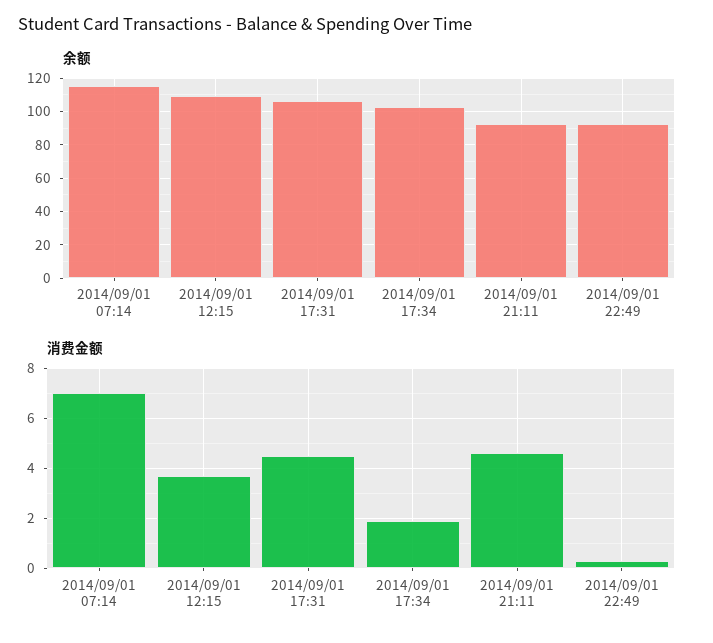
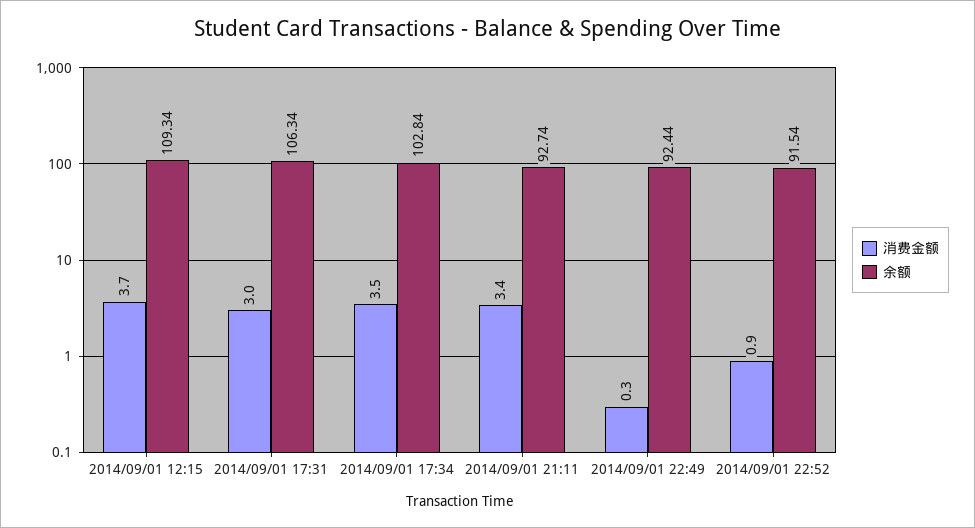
余额, 2014/09/01 07:14: 115 -> none
消费金额, 2014/09/01 07:14: 7 -> none
消费金额, 2014/09/01 17:31: 4.5 -> 3
消费金额, 2014/09/01 17:34: 2 -> 3.5
消费金额, 2014/09/01 21:11: 4.5 -> 3.4
消费金额, 2014/09/01 22:52: none -> 0.9
余额, 2014/09/01 22:52: none -> 91.54

